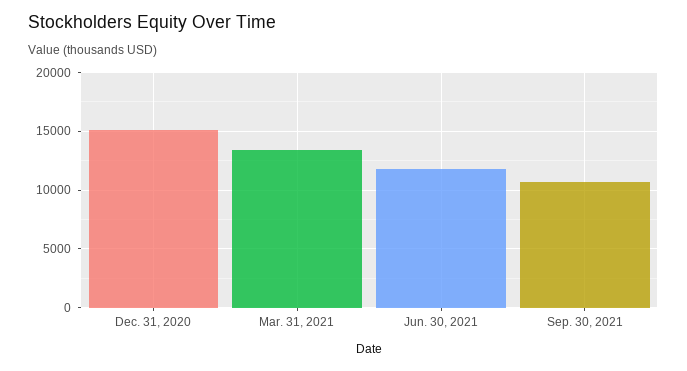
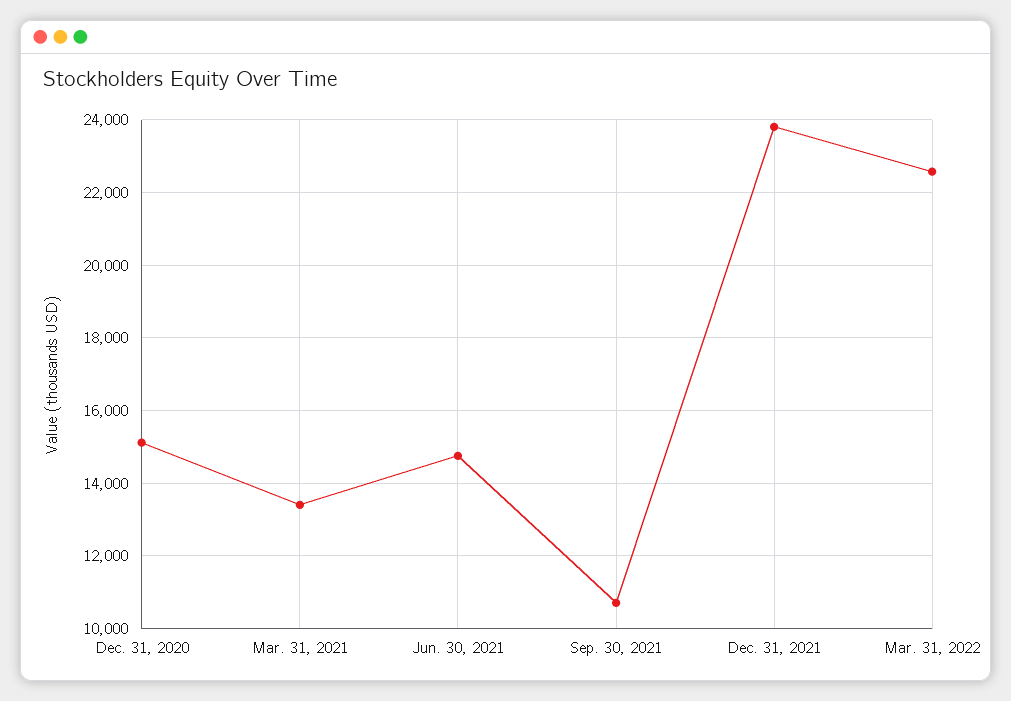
Jun. 30, 2021: 12000 -> 14800
Dec. 31, 2021: none -> 23800
Mar. 31, 2022: none -> 22600

